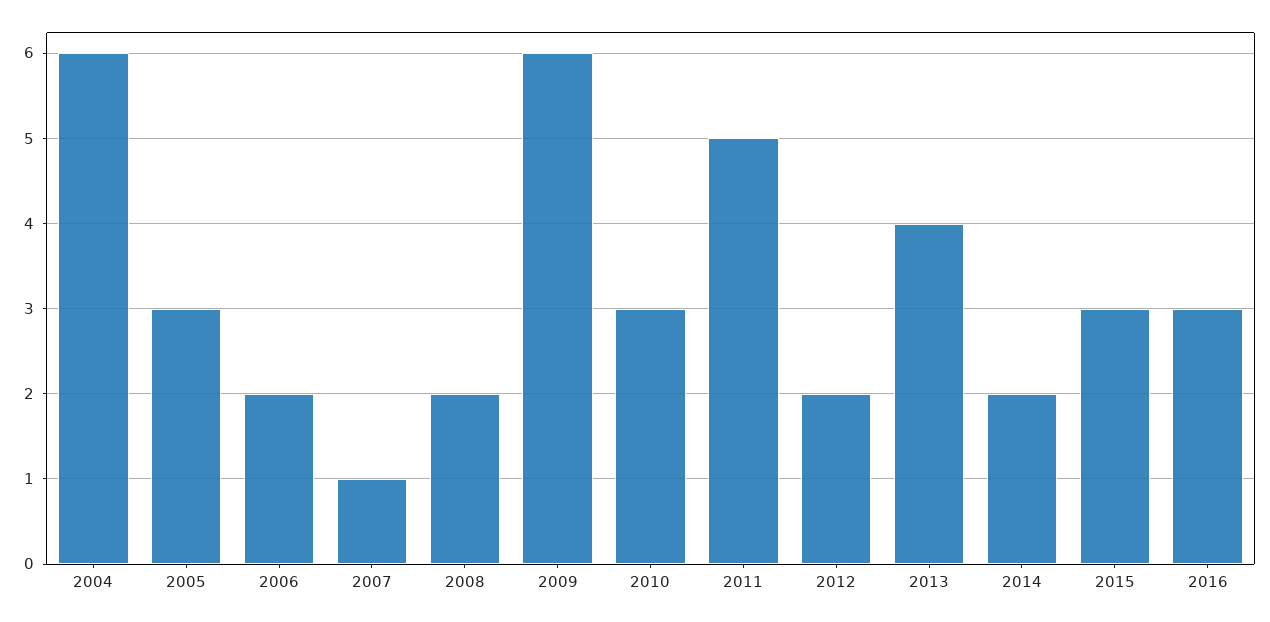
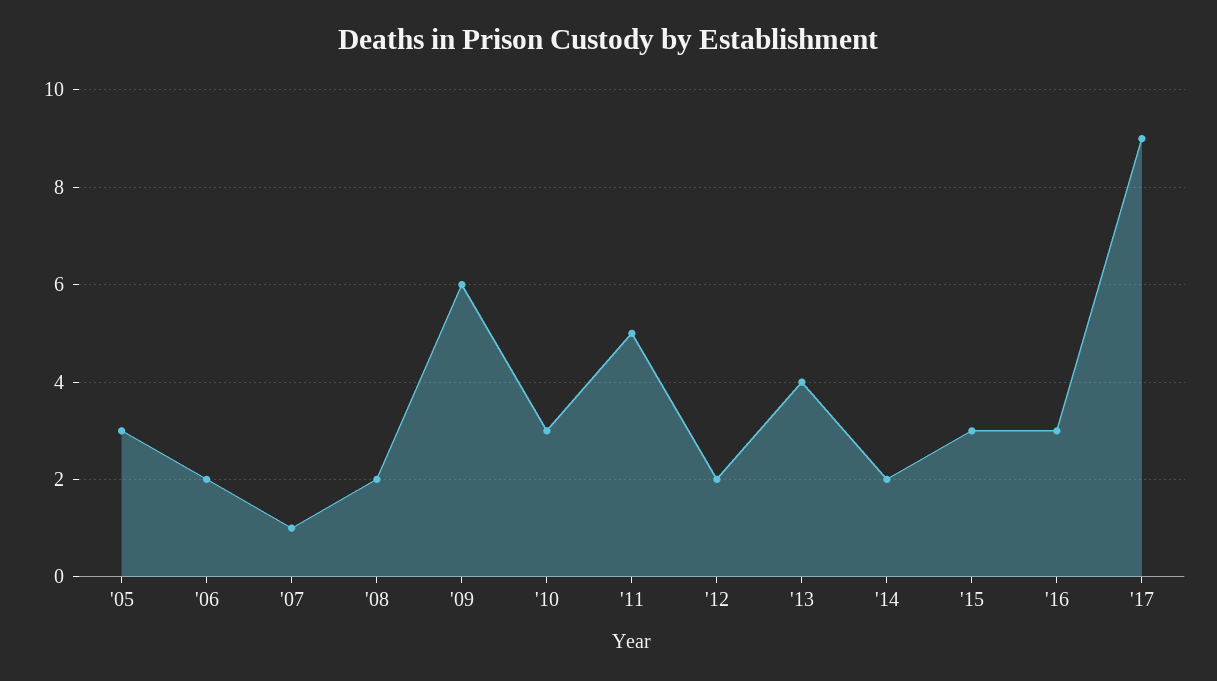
2004: 6 -> none
'17: none -> 9

